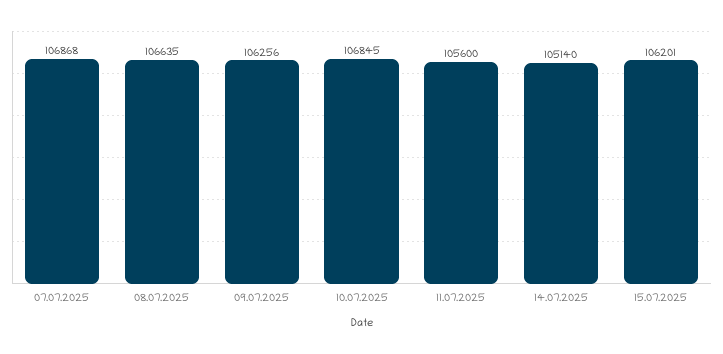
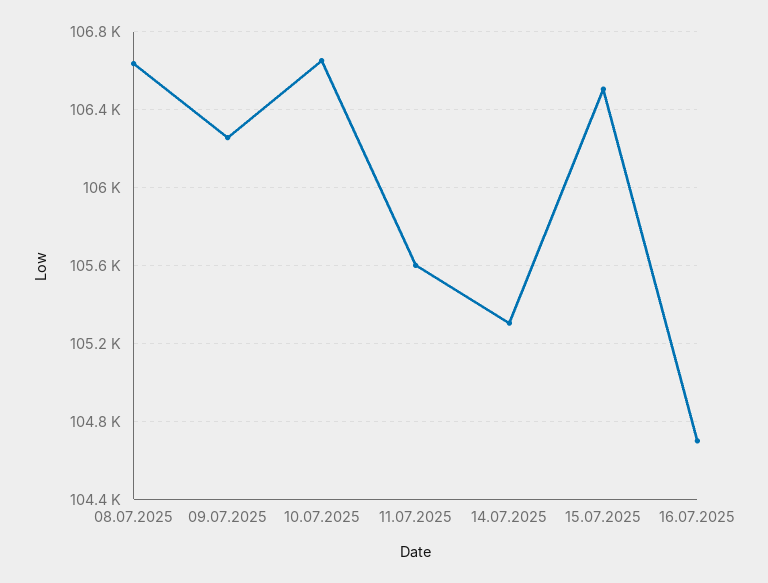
07.07.2025: 106868 -> none
10.07.2025: 106845 -> 106650
14.07.2025: 105140 -> 105300
15.07.2025: 106201 -> 106500
16.07.2025: none -> 104700

